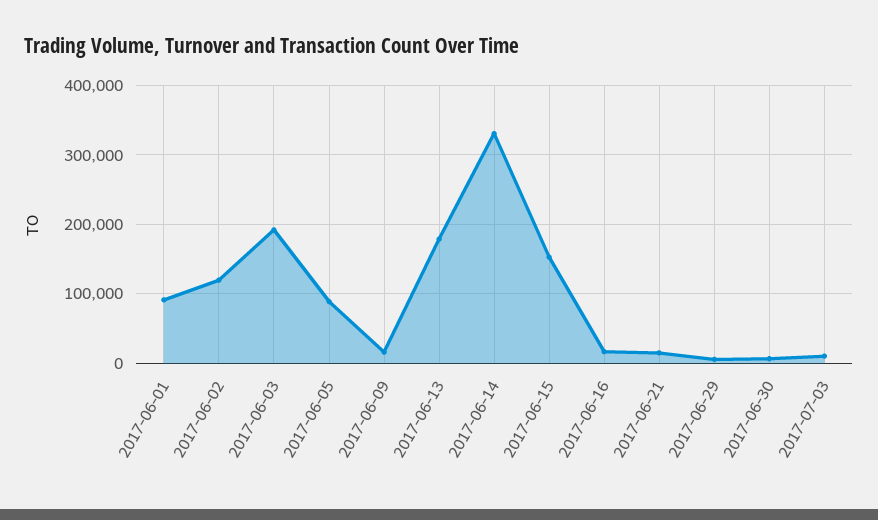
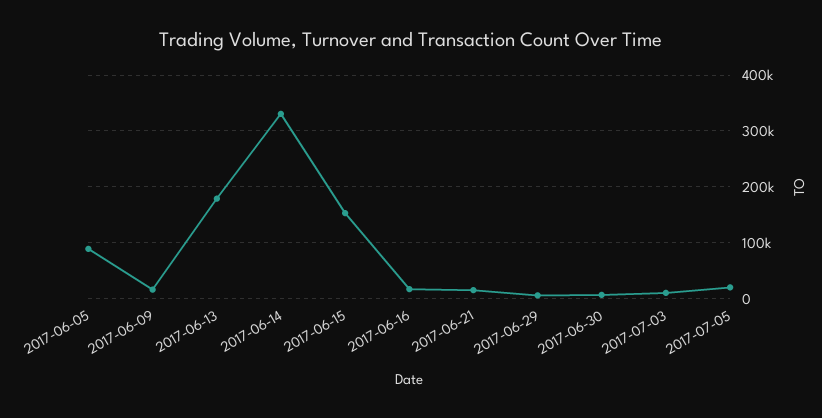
2017-06-01: 90000 -> none
2017-06-02: 120000 -> none
2017-06-03: 190000 -> none
2017-07-05: none -> 20000

